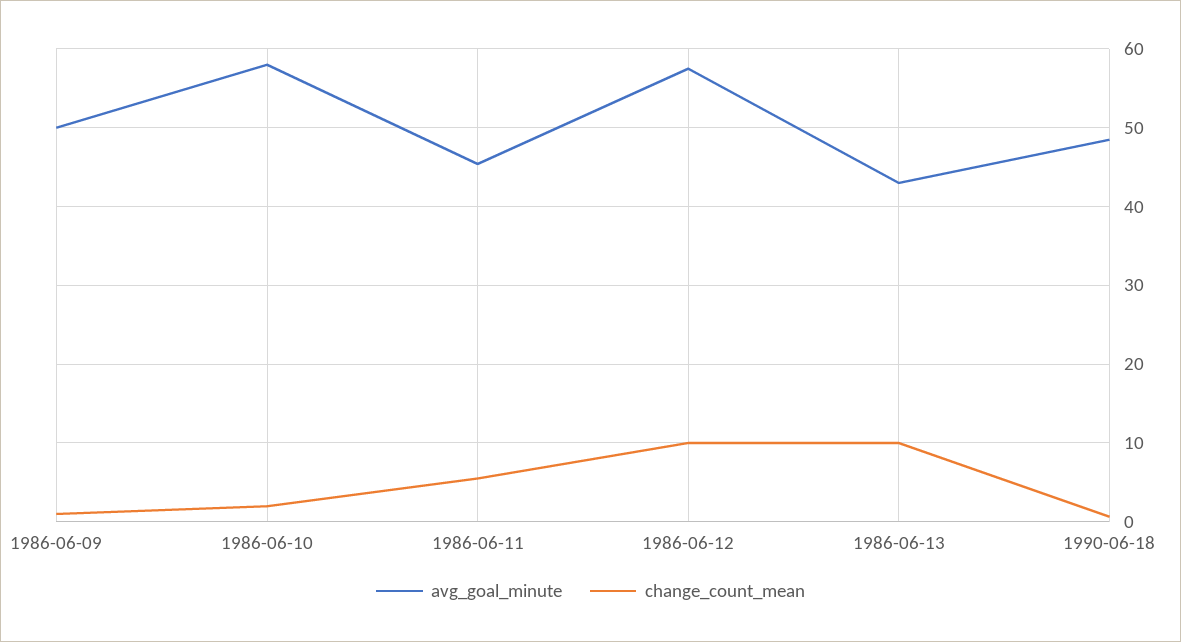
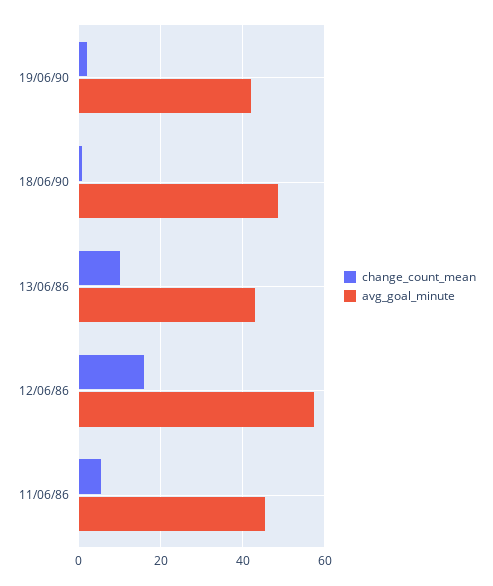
avg_goal_minute, 1986-06-09: 50 -> none
change_count_mean, 1986-06-09: 1 -> none
avg_goal_minute, 1986-06-10: 58 -> none
change_count_mean, 1986-06-10: 2 -> none
change_count_mean, 1986-06-12: 10 -> 16
change_count_mean, 19/06/90: none -> 2
avg_goal_minute, 19/06/90: none -> 42

